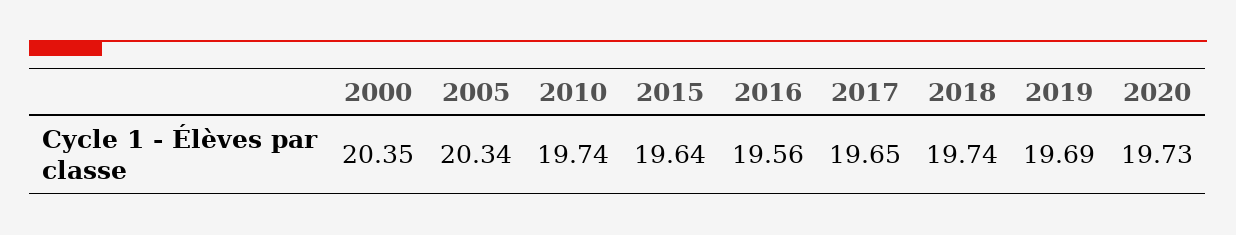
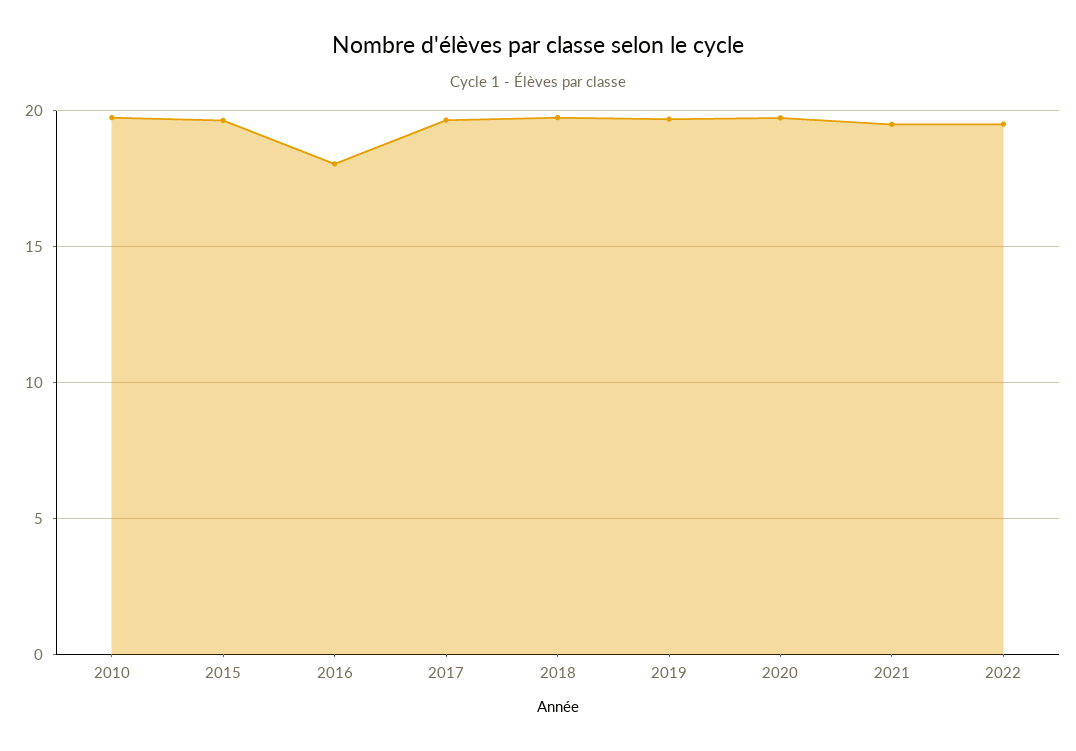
2000: 20.35 -> none
2005: 20.34 -> none
2016: 19.56 -> 18
2021: none -> 19.5
2022: none -> 19.5

